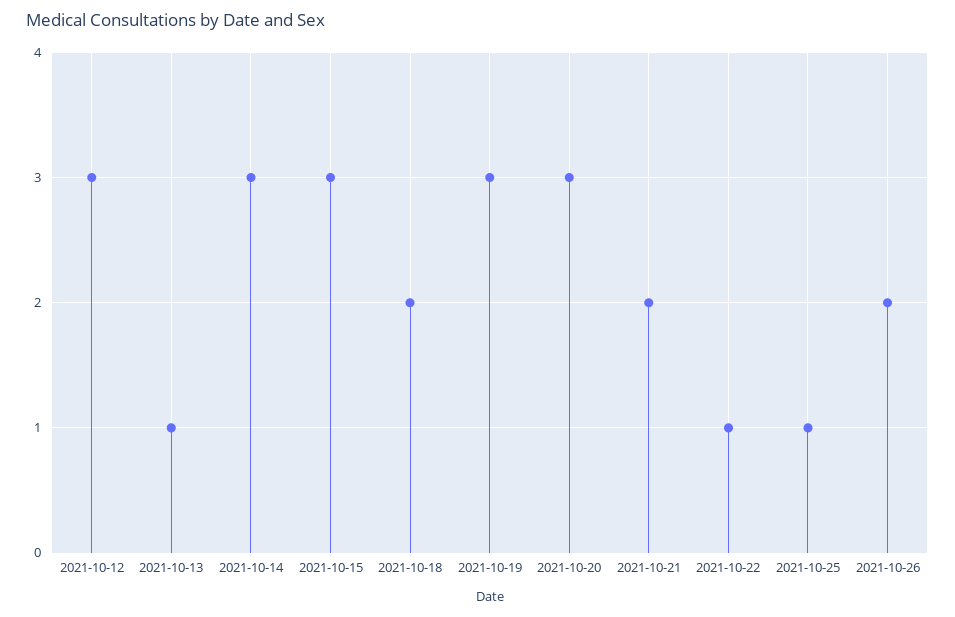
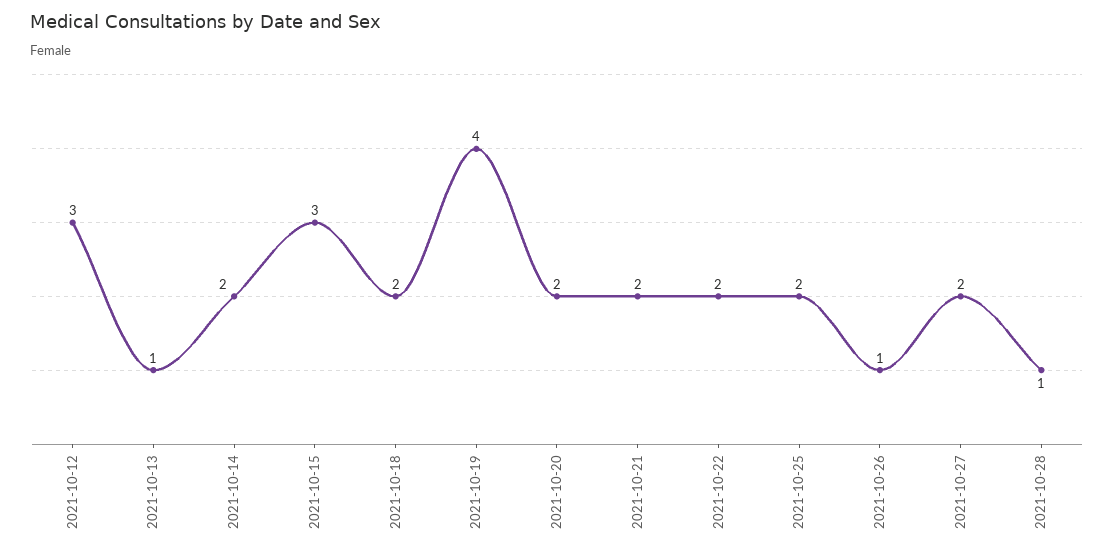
2021-10-14: 3 -> 2
2021-10-19: 3 -> 4
2021-10-20: 3 -> 2
2021-10-22: 1 -> 2
2021-10-25: 1 -> 2
2021-10-26: 2 -> 1
2021-10-27: none -> 2
2021-10-28: none -> 1

